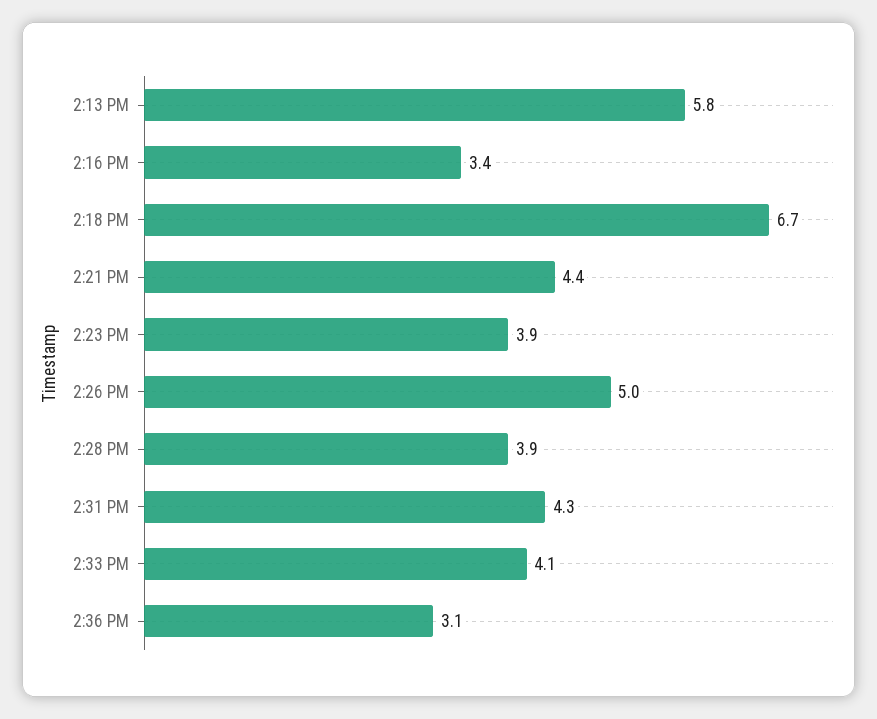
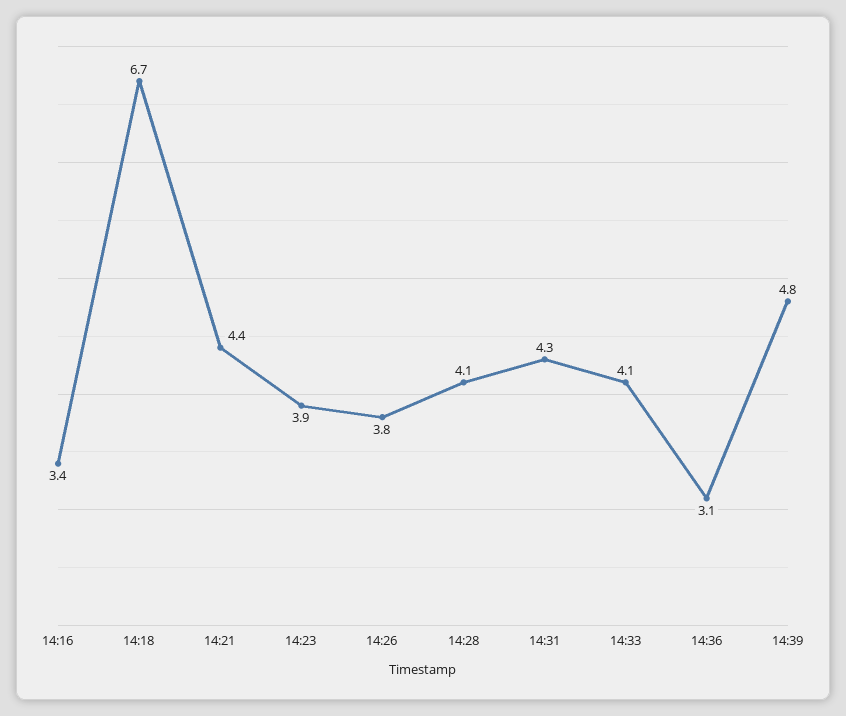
2:13 PM: 5.8 -> none
2:26 PM: 5 -> 3.8
2:28 PM: 3.9 -> 4.1
14:39: none -> 4.8

